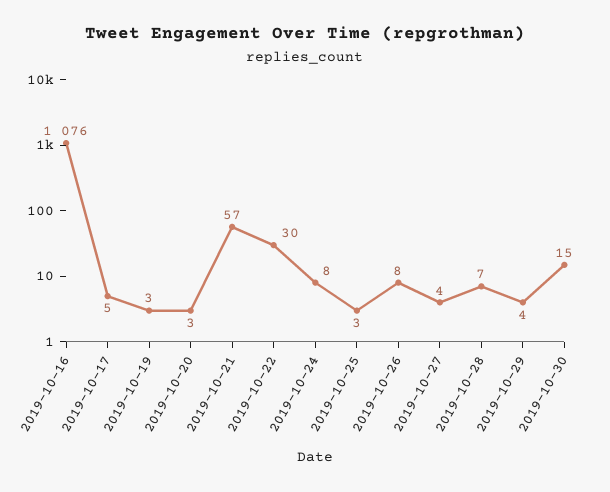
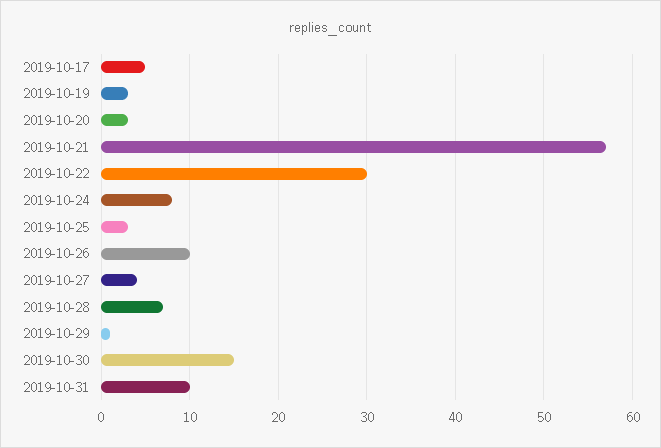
2019-10-16: 1076 -> none
2019-10-26: 8 -> 10
2019-10-29: 4 -> 1
2019-10-31: none -> 10

